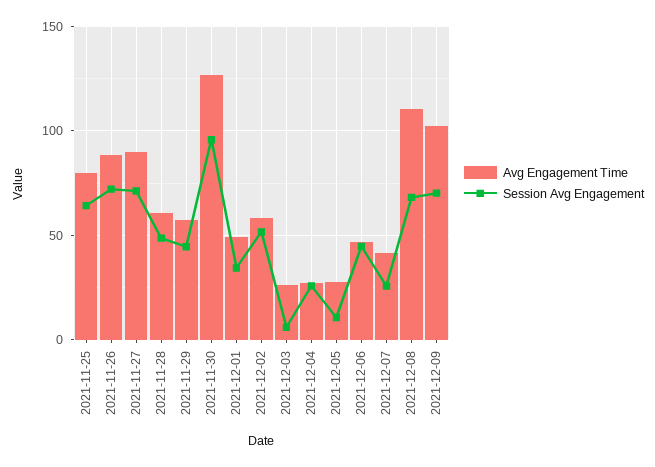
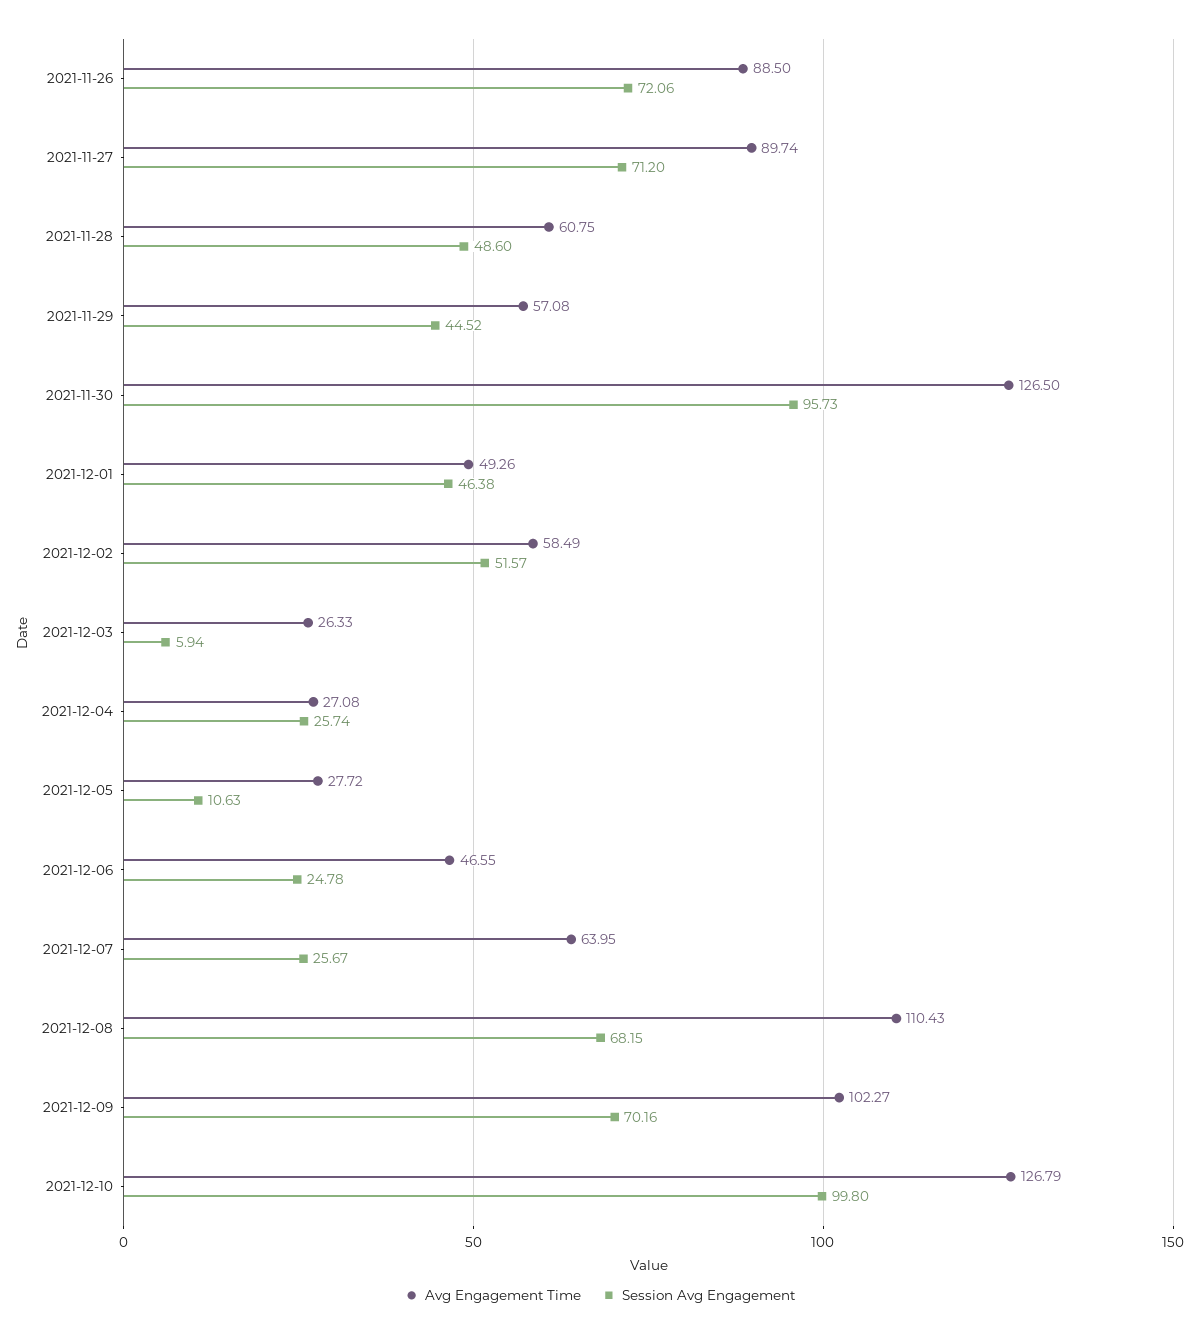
Avg Engagement Time, 2021-11-25: 80 -> none
Session Avg Engagement, 2021-11-25: 65 -> none
Session Avg Engagement, 2021-12-01: 35 -> 46.38
Session Avg Engagement, 2021-12-06: 45 -> 24.78
Avg Engagement Time, 2021-12-07: 40 -> 63.95
Avg Engagement Time, 2021-12-10: none -> 126.79
Session Avg Engagement, 2021-12-10: none -> 99.8

